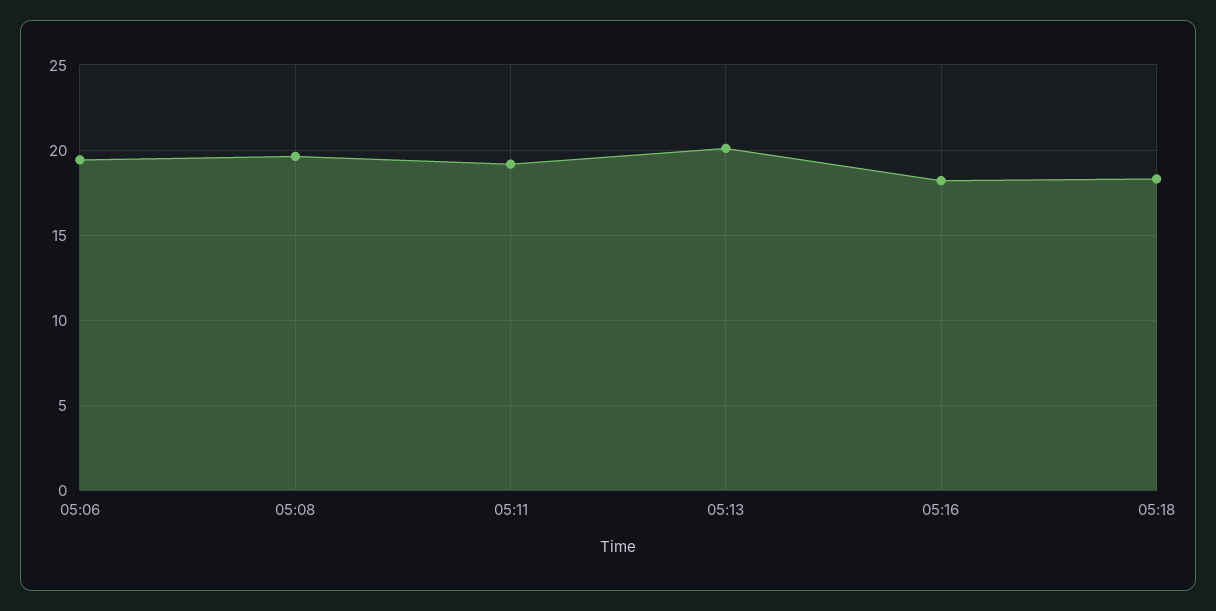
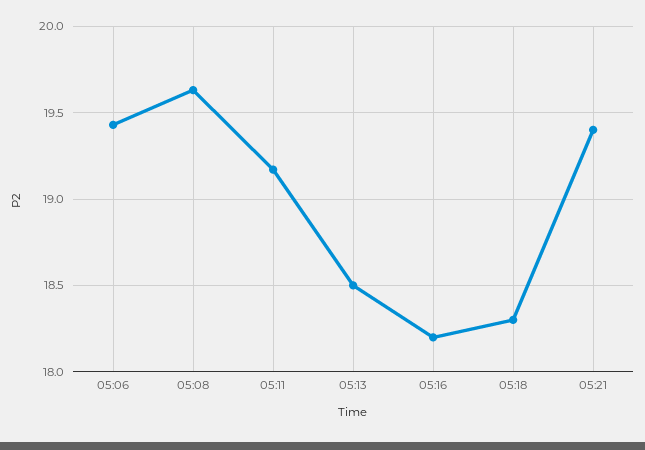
05:13: 20 -> 18.5
05:21: none -> 19.4

